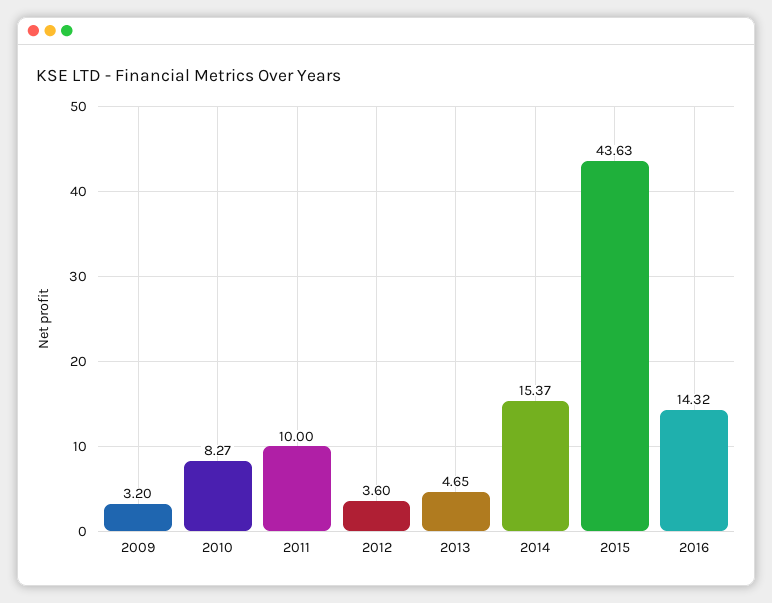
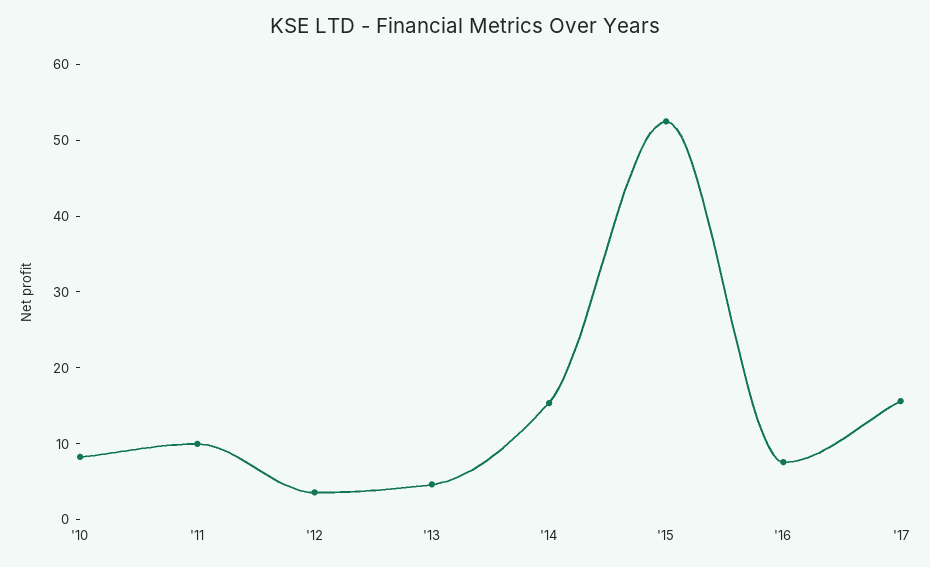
2009: 3.2 -> none
2015: 43.63 -> 52
2016: 14.32 -> 8
'17: none -> 16

